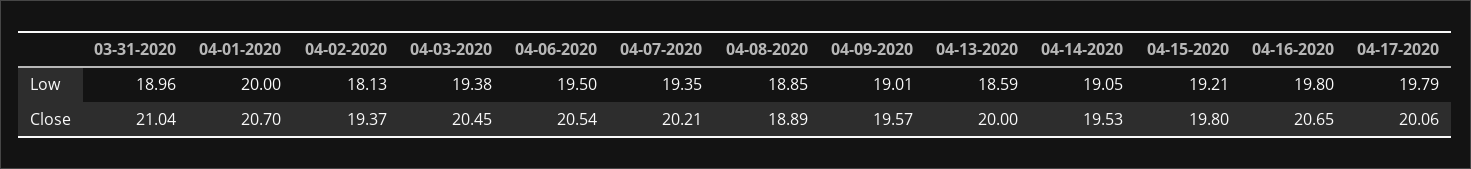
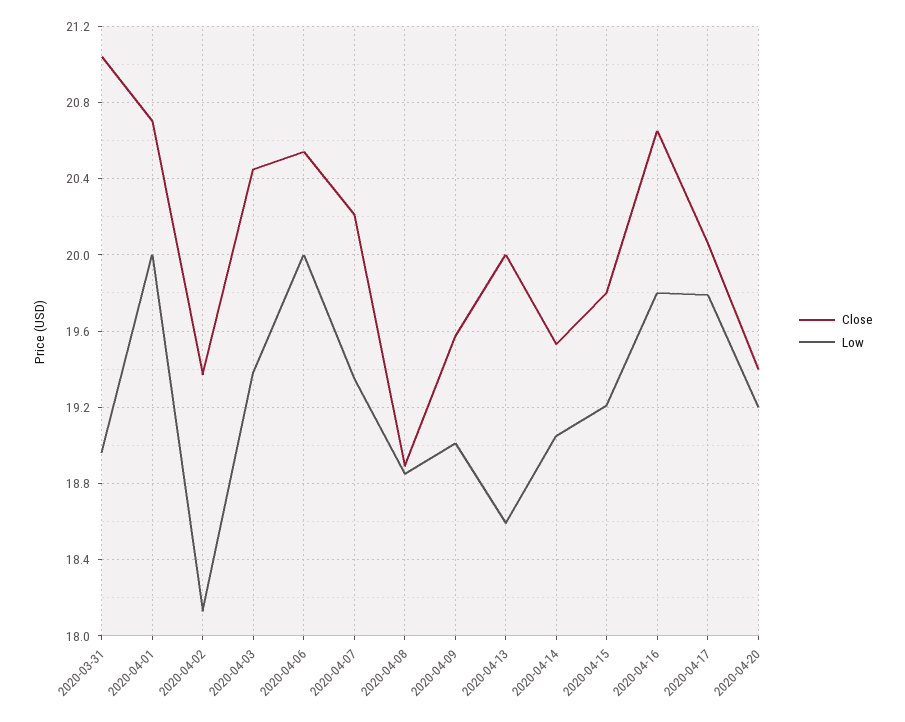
Low, 04-06-2020: 19.5 -> 20
Close, 2020-04-20: none -> 19.4
Low, 2020-04-20: none -> 19.2

